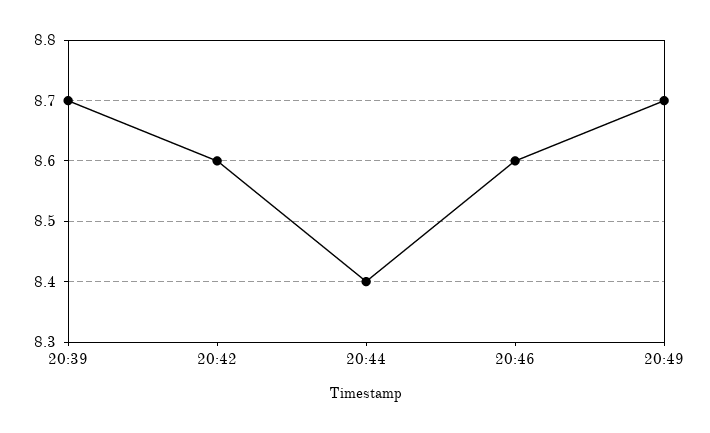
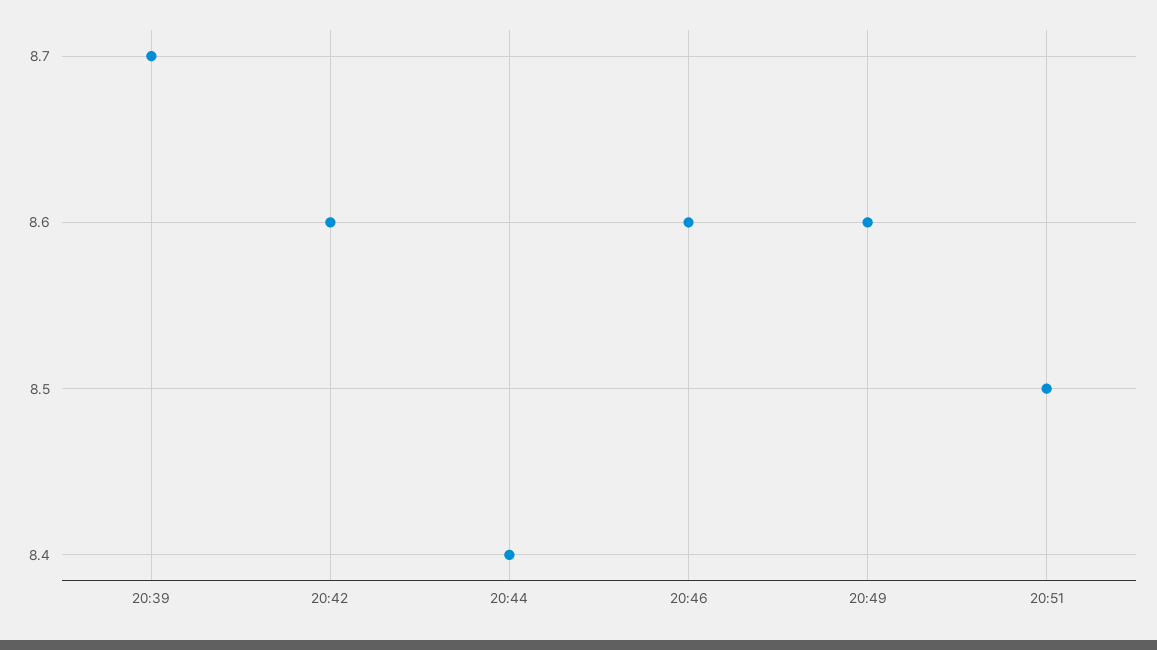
20:49: 8.7 -> 8.6
20:51: none -> 8.5

